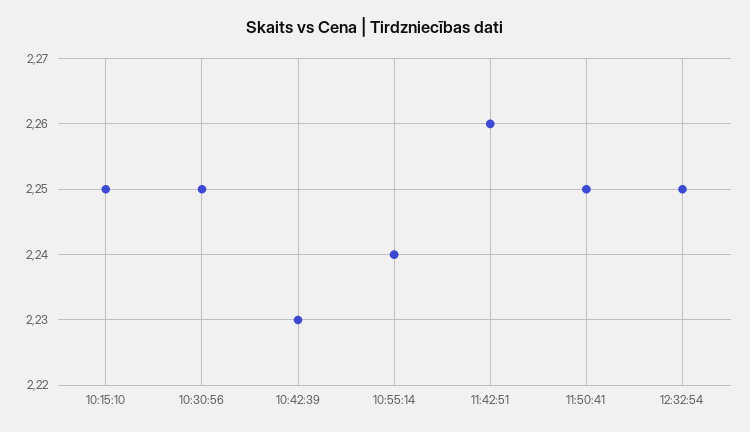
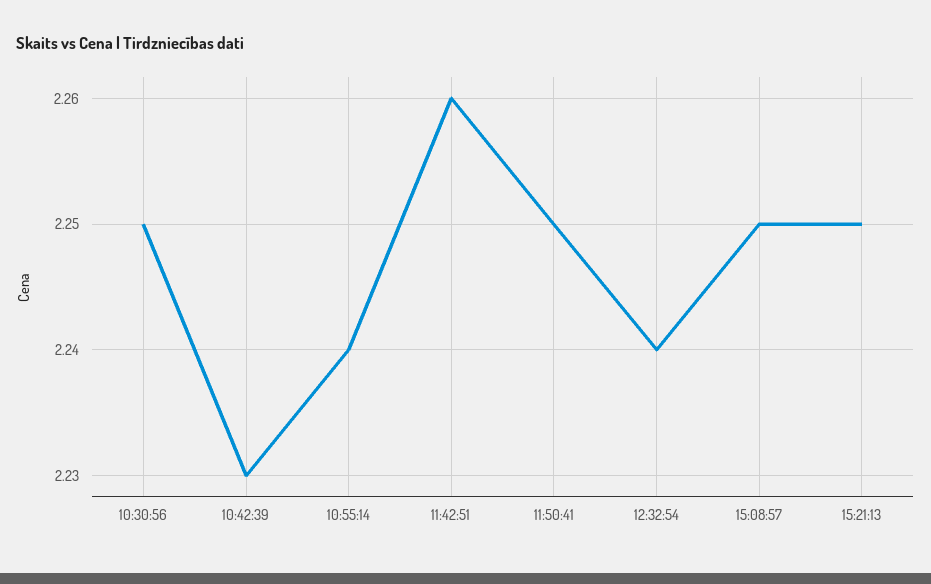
10:15:10: 2.25 -> none
12:32:54: 2.25 -> 2.24
15:08:57: none -> 2.25
15:21:13: none -> 2.25

